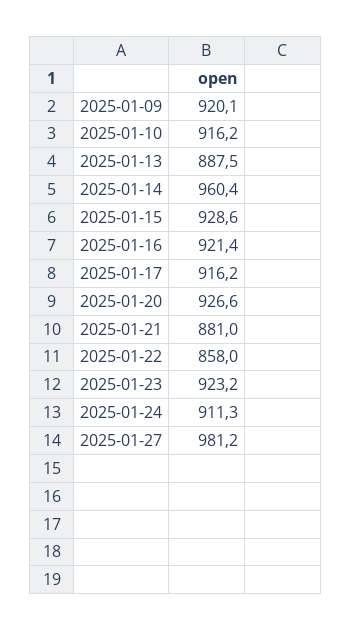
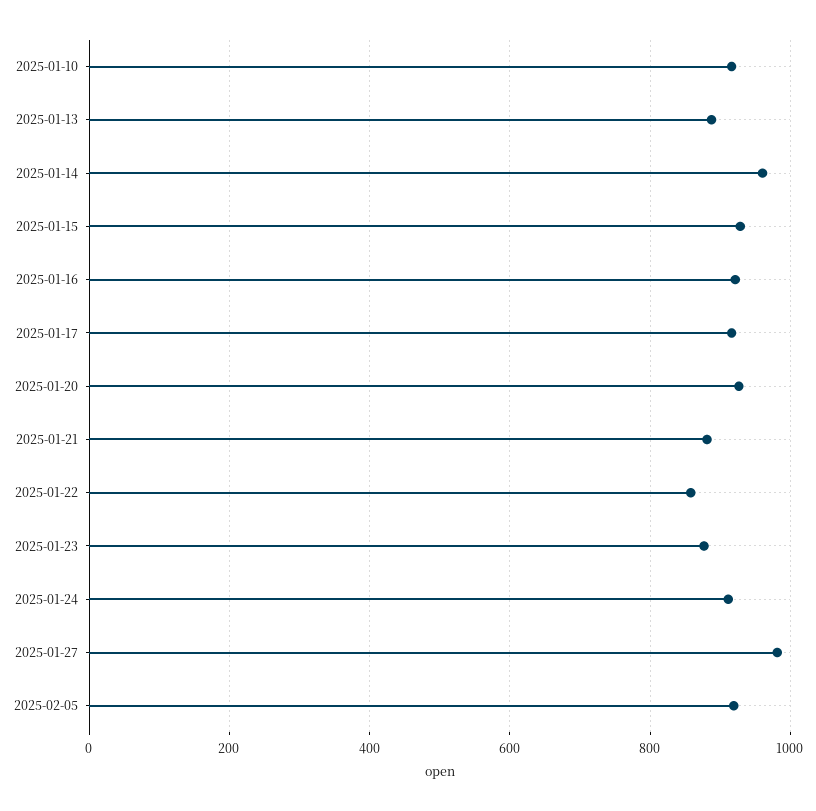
2025-01-09: 920.1 -> none
2025-01-23: 923.2 -> 880
2025-02-05: none -> 920

